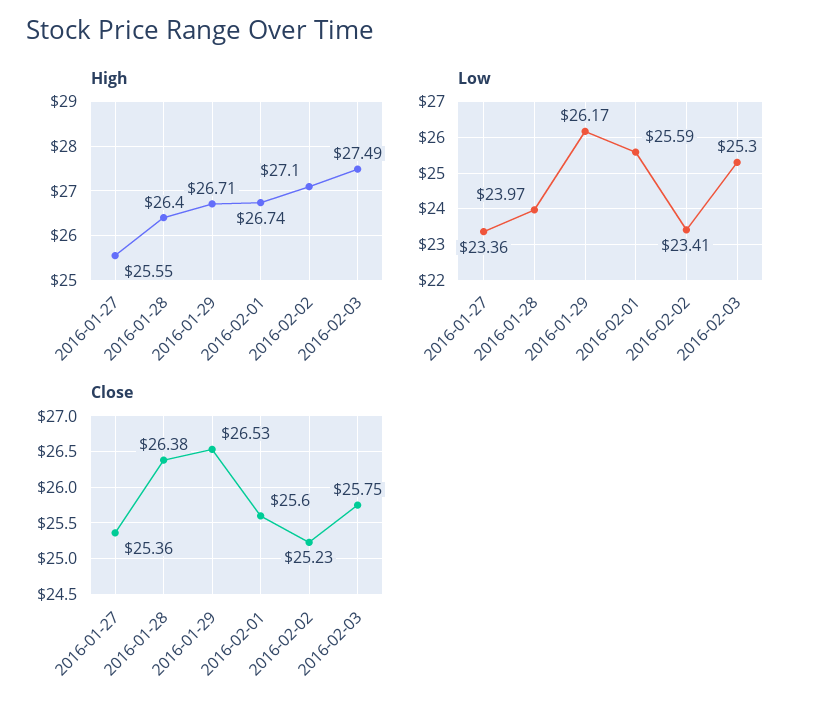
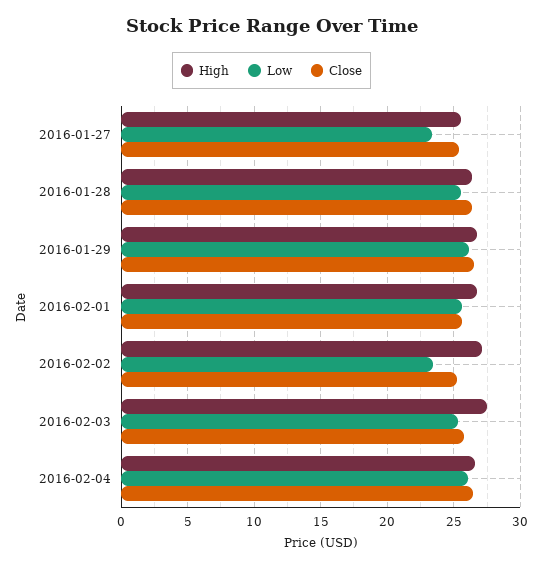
Low, 2016-01-28: 23.97 -> 25.5
High, 2016-02-04: none -> 26.5
Low, 2016-02-04: none -> 26
Close, 2016-02-04: none -> 26.5

